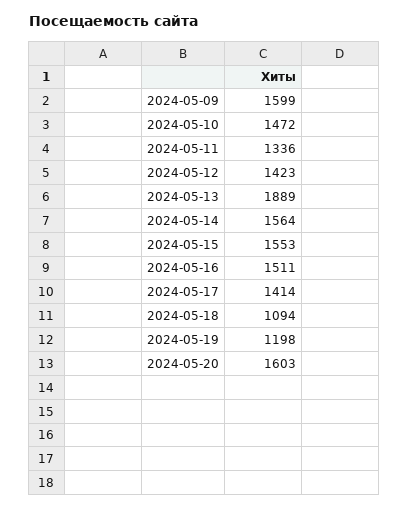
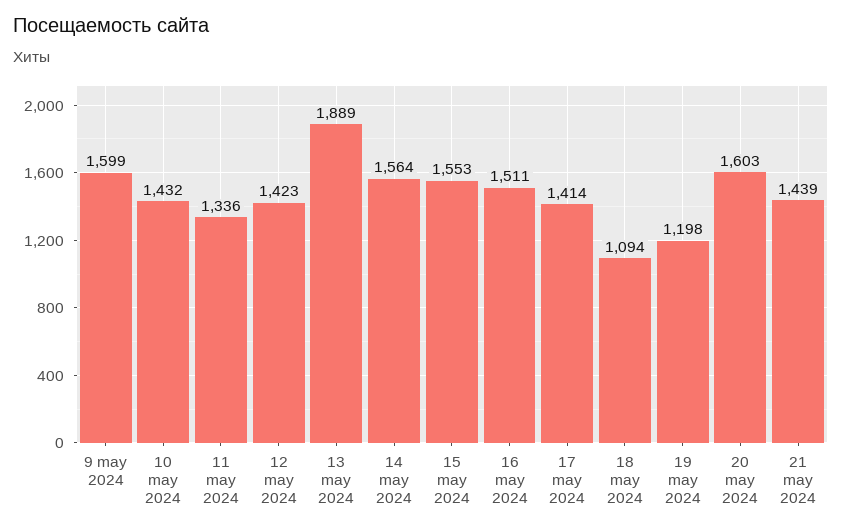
2024-05-10: 1472 -> 1432
21 may 2024: none -> 1439

